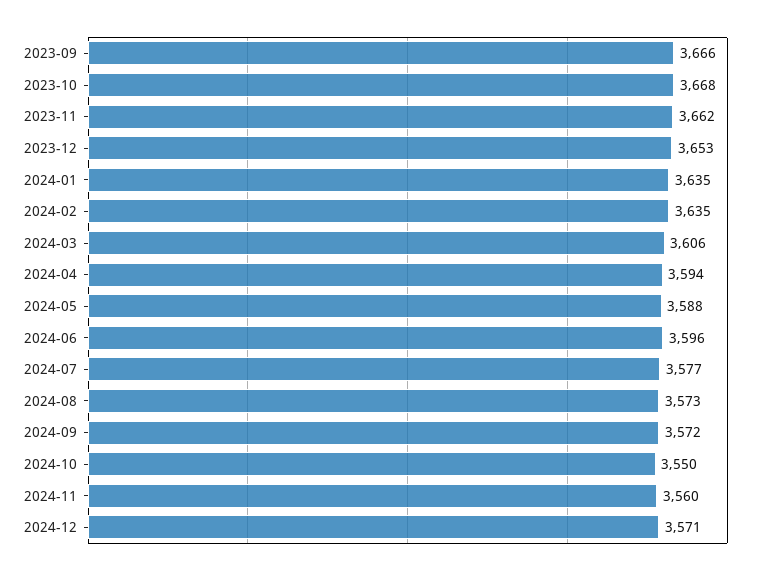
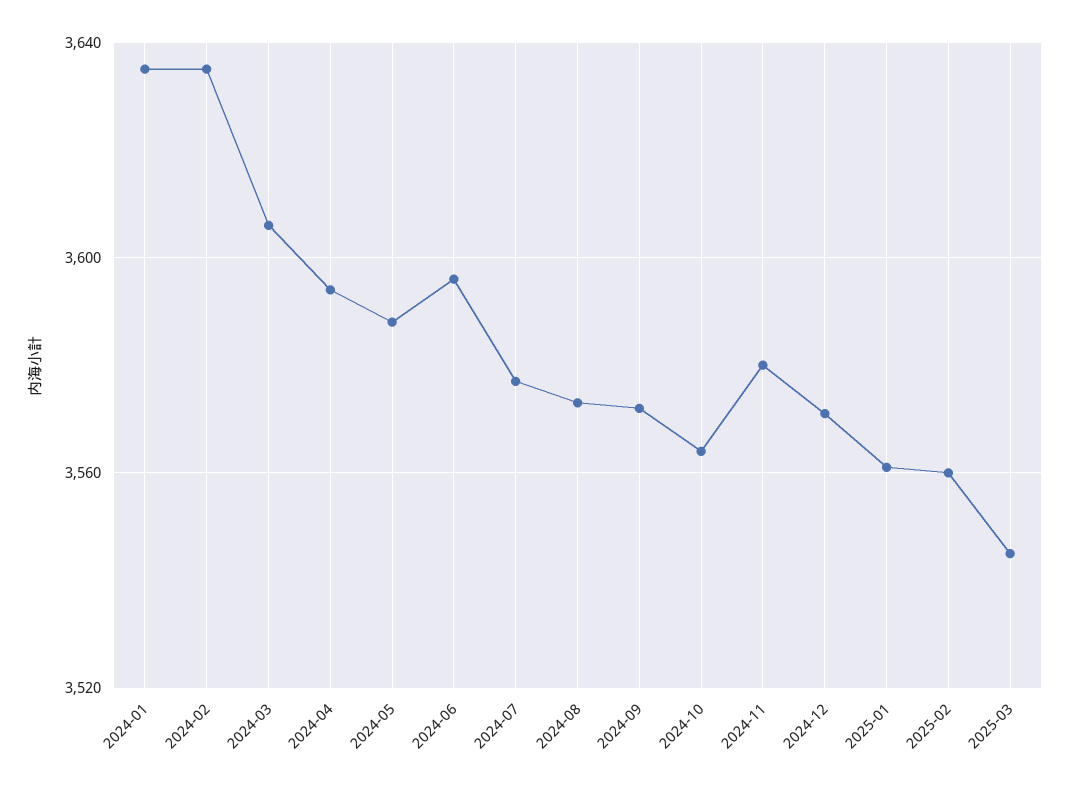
2023-09: 3666 -> none
2023-10: 3668 -> none
2023-11: 3662 -> none
2023-12: 3653 -> none
2024-10: 3550 -> 3565
2024-11: 3560 -> 3580
2025-01: none -> 3560
2025-02: none -> 3560
2025-03: none -> 3545

